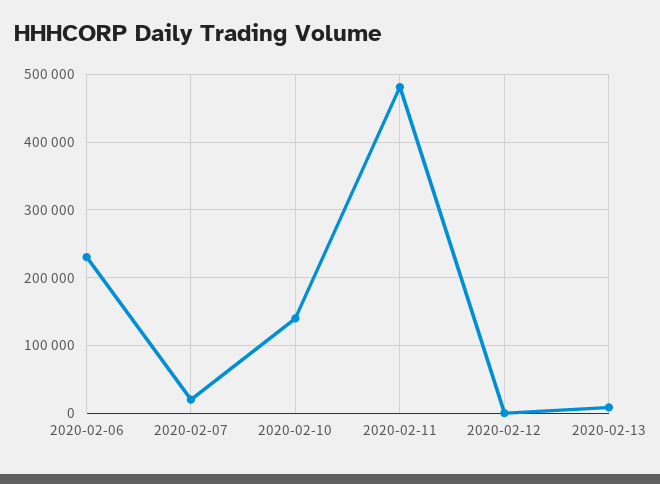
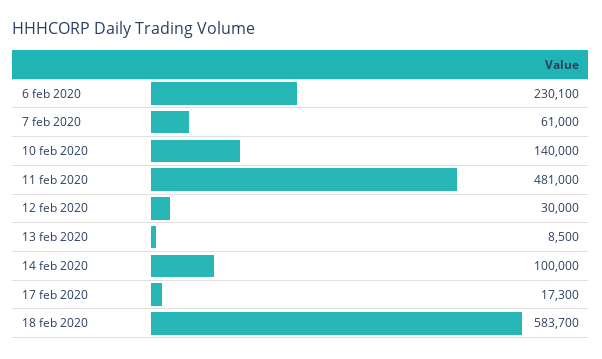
2020-02-07: 20000 -> 61000
2020-02-12: 0 -> 30000
14 feb 2020: none -> 100000
17 feb 2020: none -> 17300
18 feb 2020: none -> 583700

